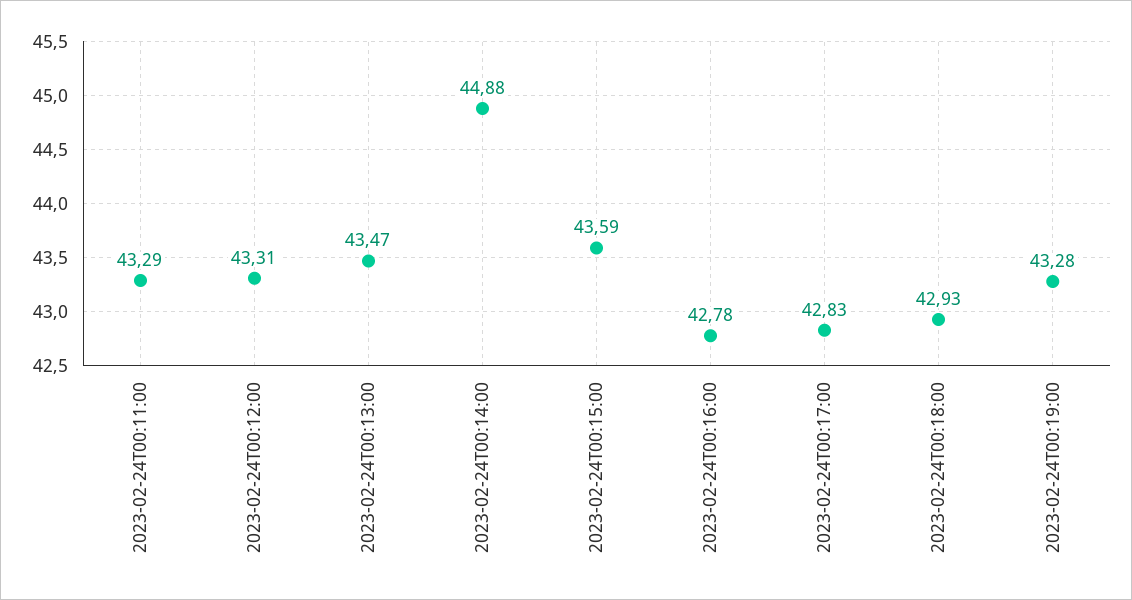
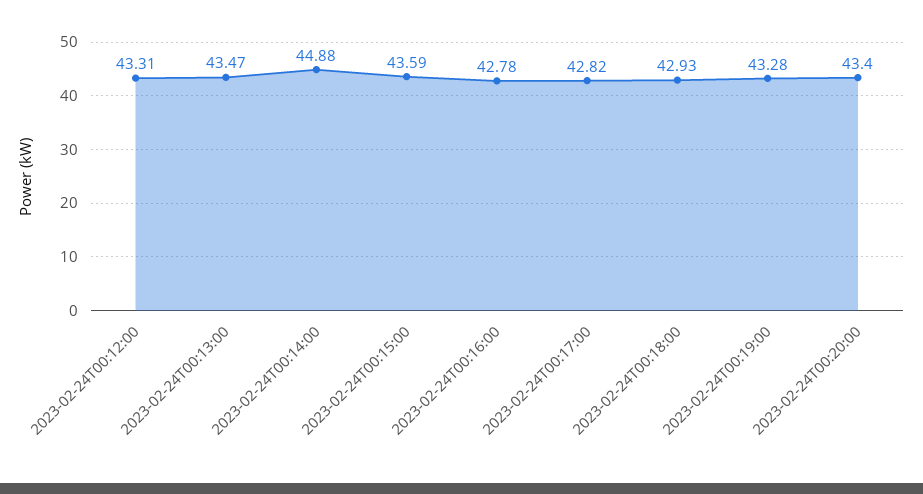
2023-02-24T00:11:00: 43.29 -> none
2023-02-24T00:17:00: 42.83 -> 42.82
2023-02-24T00:20:00: none -> 43.4

